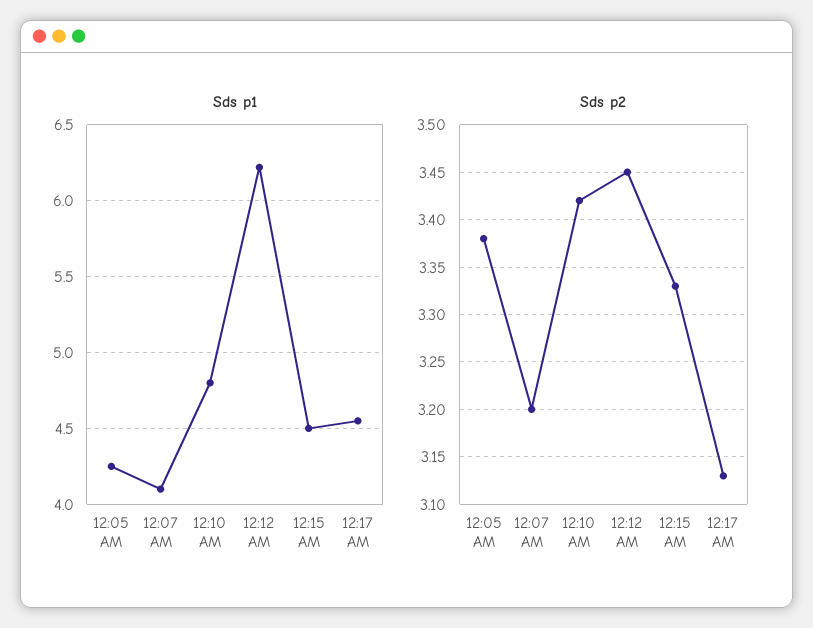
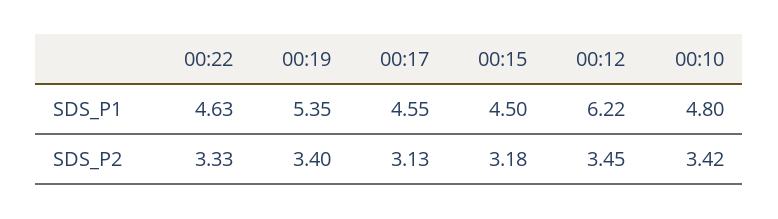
Sds p1, 12:05 AM: 4.25 -> none
Sds p1, 12:07 AM: 4.1 -> none
Sds p2, 12:05 AM: 3.38 -> none
Sds p2, 12:07 AM: 3.2 -> none
Sds p2, 12:15 AM: 3.33 -> 3.18
Sds p1, 00:22: none -> 4.63
Sds p1, 00:19: none -> 5.35
Sds p2, 00:22: none -> 3.33
Sds p2, 00:19: none -> 3.4

